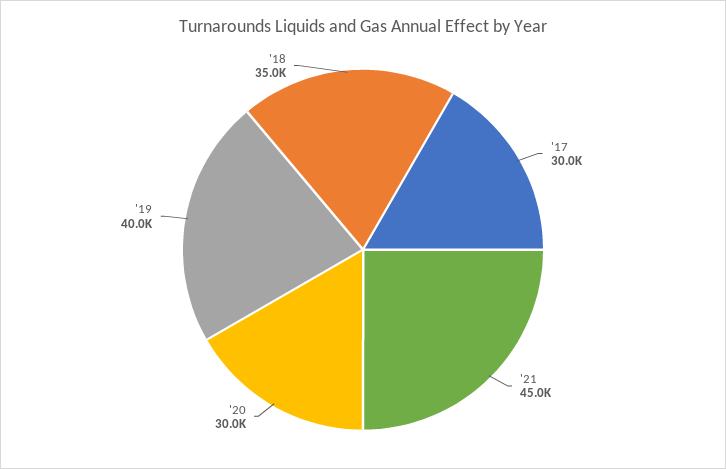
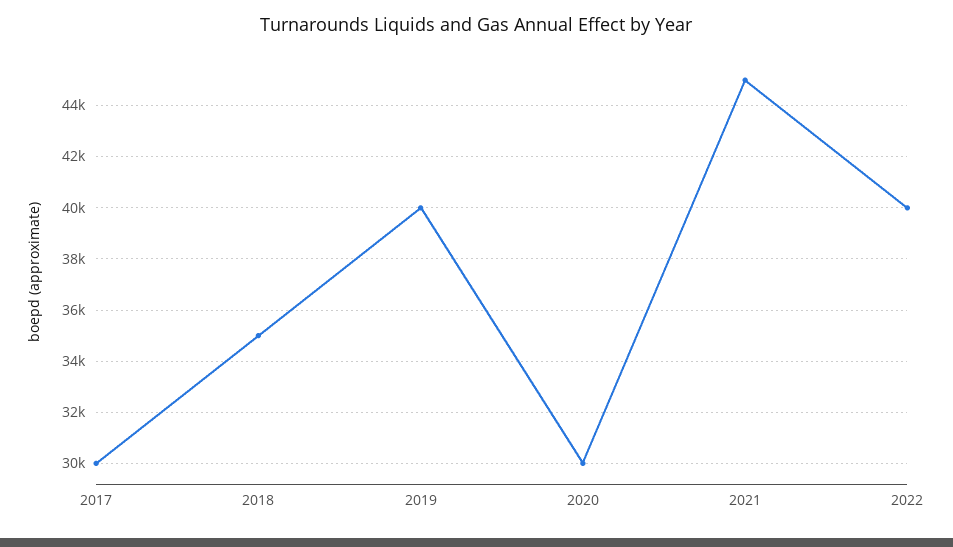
2022: none -> 40000

